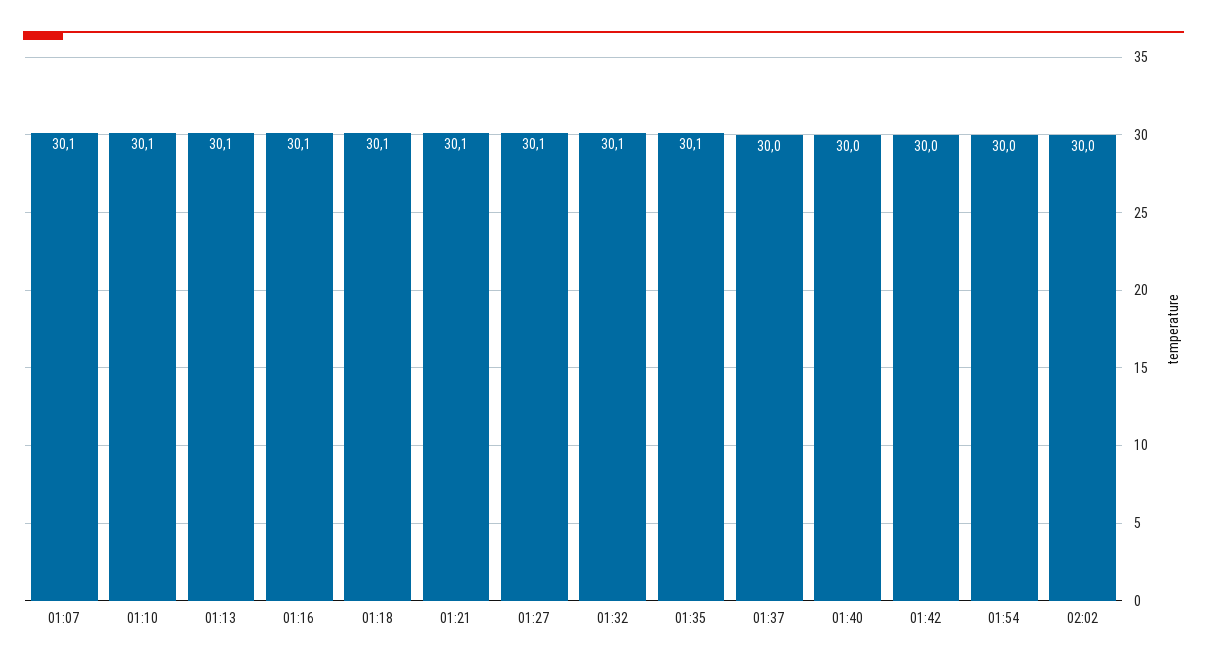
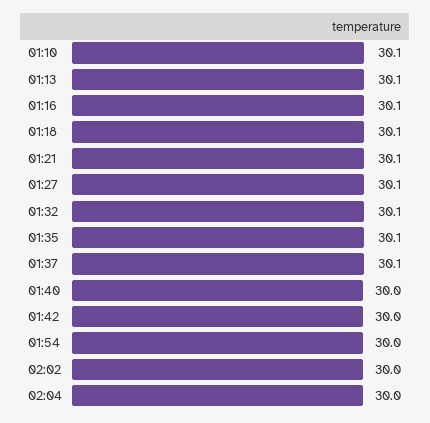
01:07: 30.1 -> none
01:37: 30 -> 30.1
02:04: none -> 30

